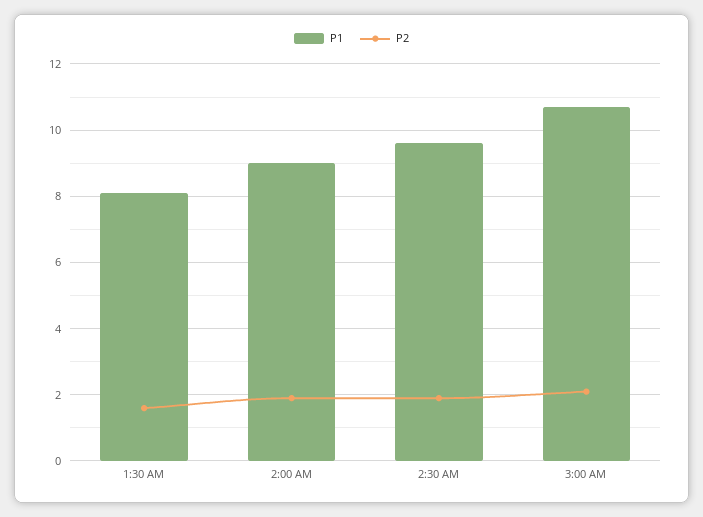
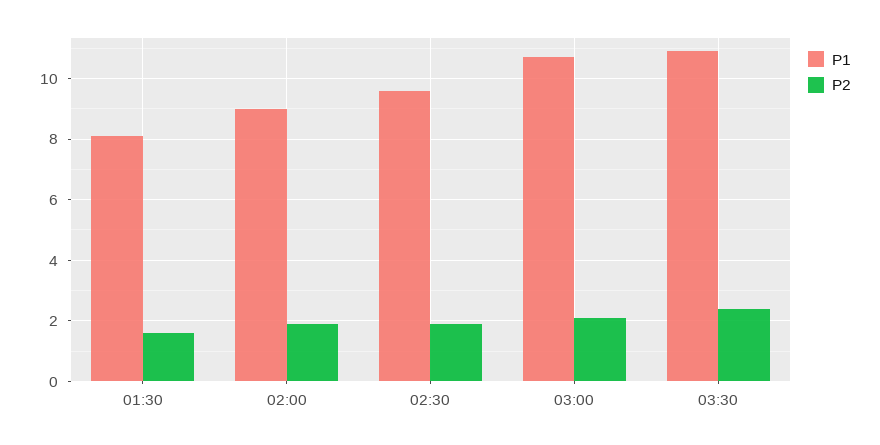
P1, 03:30: none -> 11
P2, 03:30: none -> 2.5

